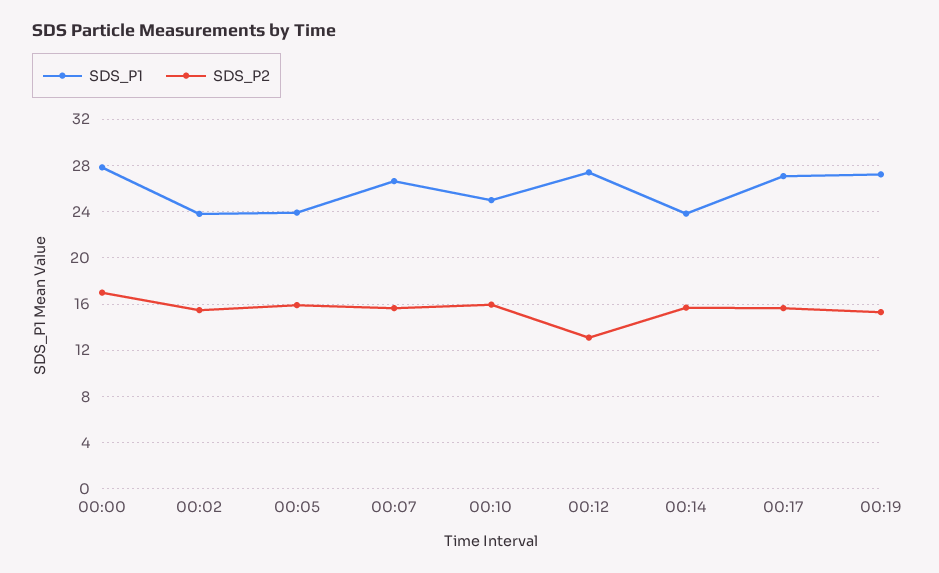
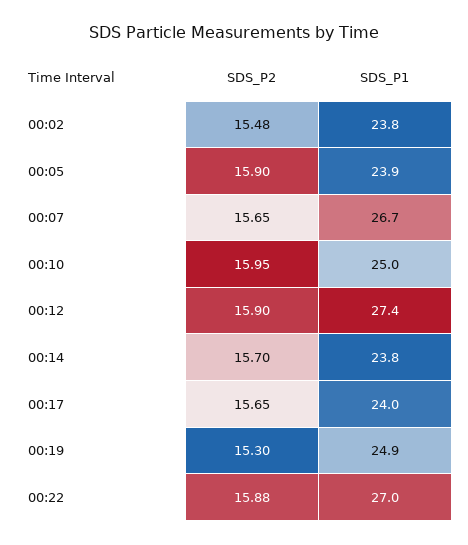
SDS_P1, 00:00: 28 -> none
SDS_P2, 00:00: 17 -> none
SDS_P2, 00:12: 13 -> 15.9
SDS_P1, 00:17: 27 -> 24
SDS_P1, 00:19: 27 -> 24.9
SDS_P2, 00:22: none -> 15.88
SDS_P1, 00:22: none -> 27

